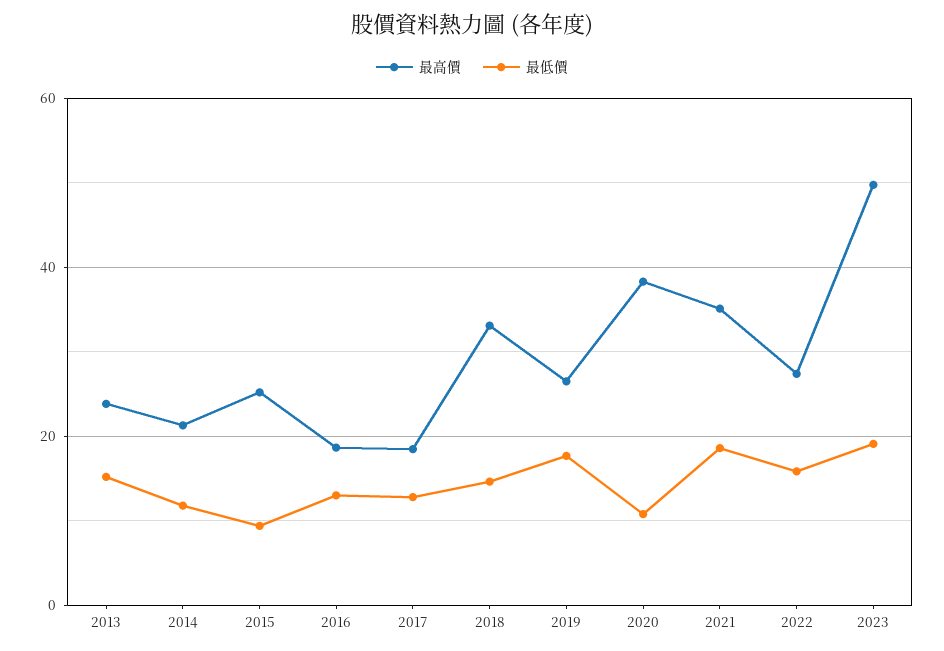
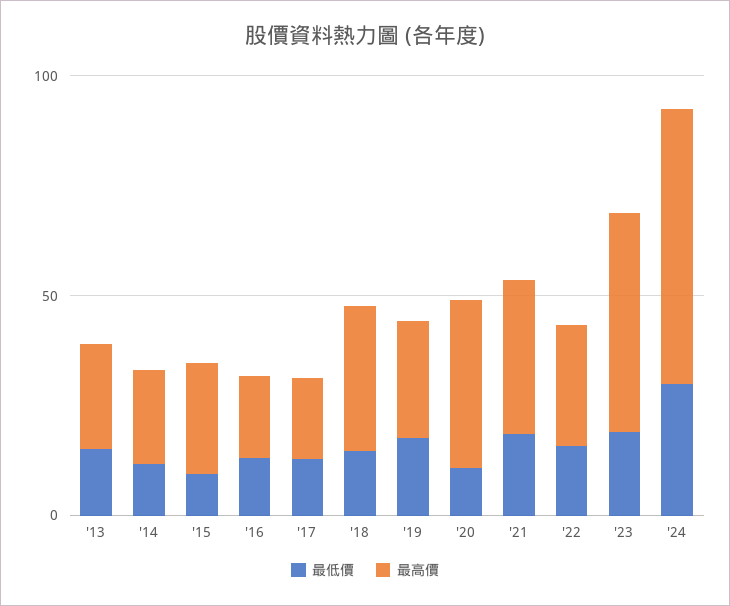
最低價, '24: none -> 30
最高價, '24: none -> 60

